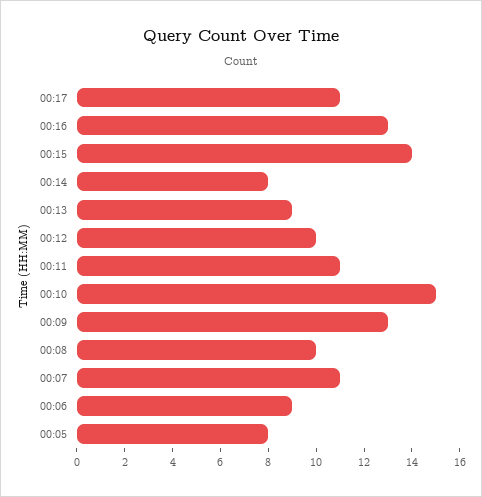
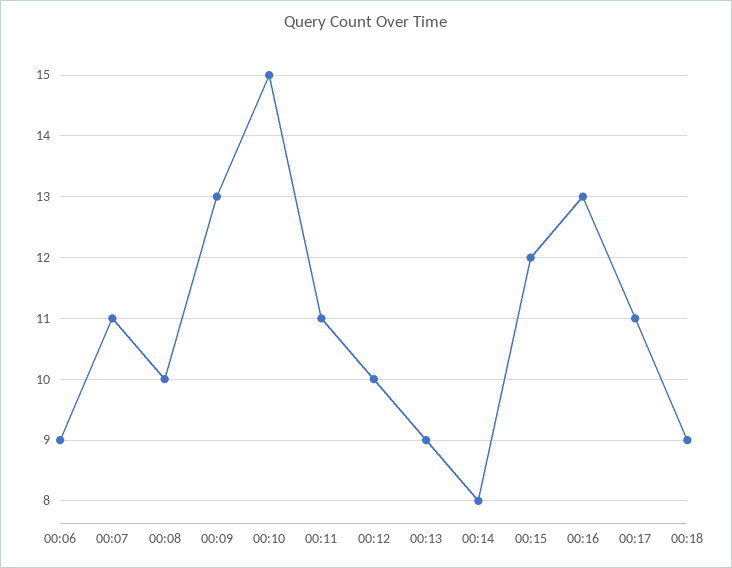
00:15: 14 -> 12
00:05: 8 -> none
00:18: none -> 9

